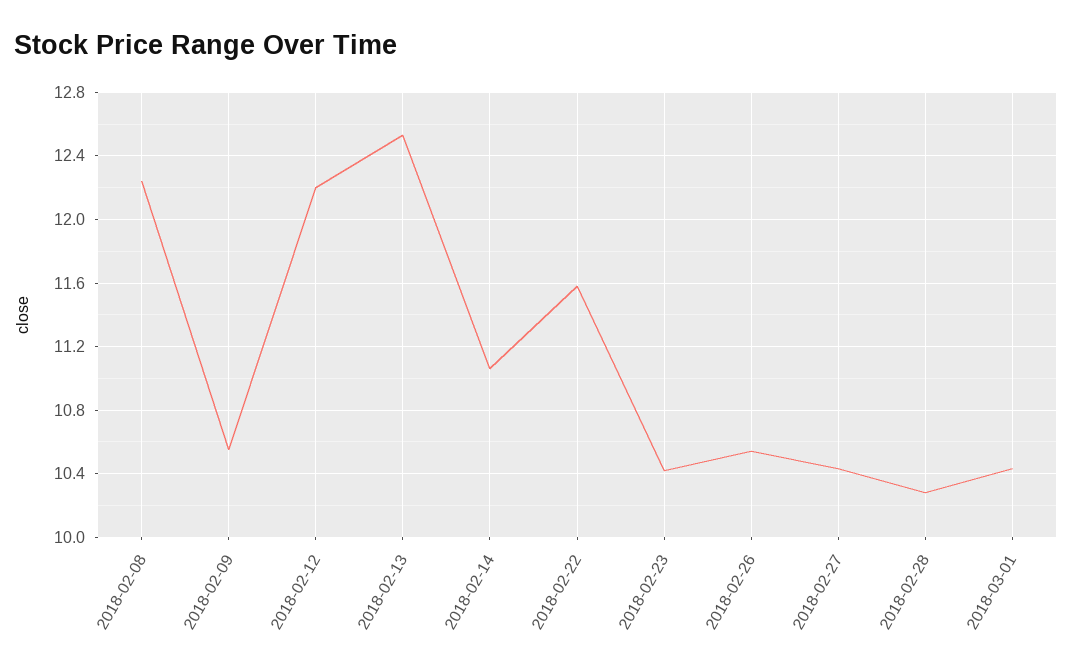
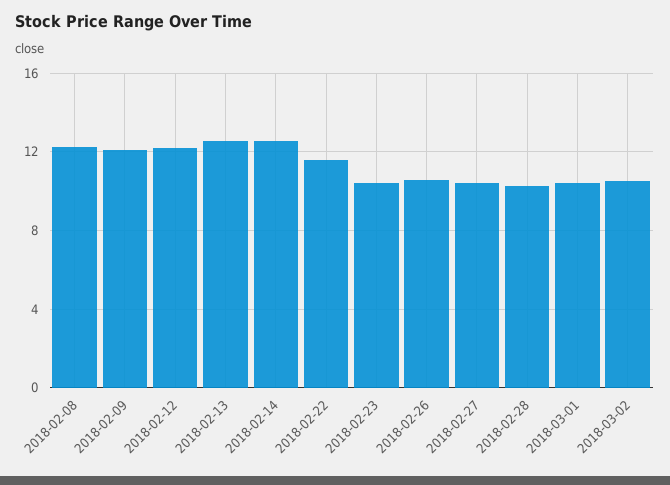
2018-02-09: 10.55 -> 12
2018-02-14: 11.05 -> 12.5
2018-03-02: none -> 10.5

